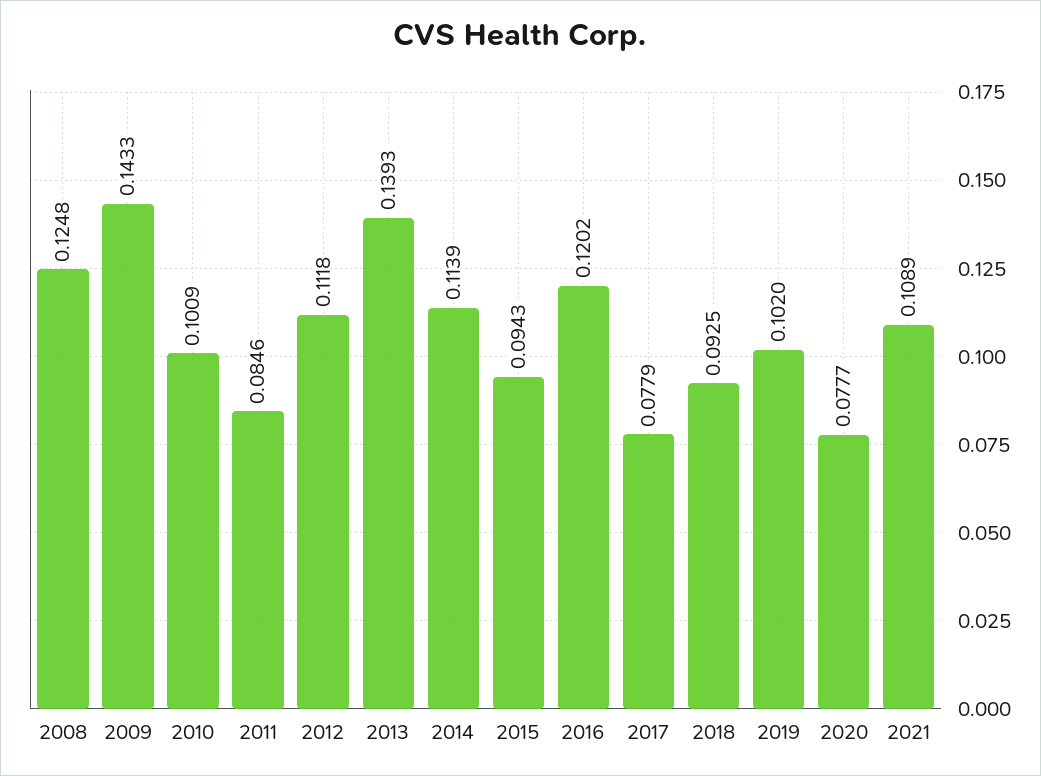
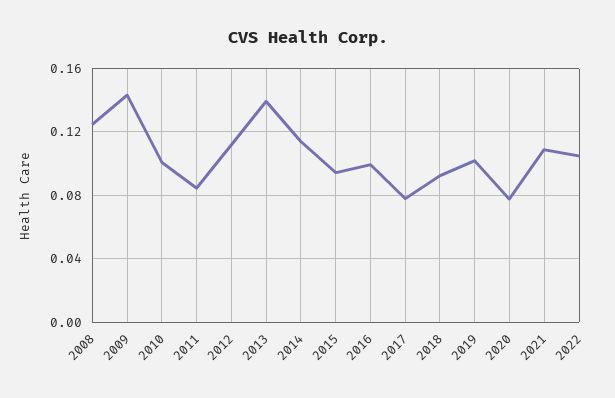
2016: 0.1202 -> 0.1
2022: none -> 0.105

